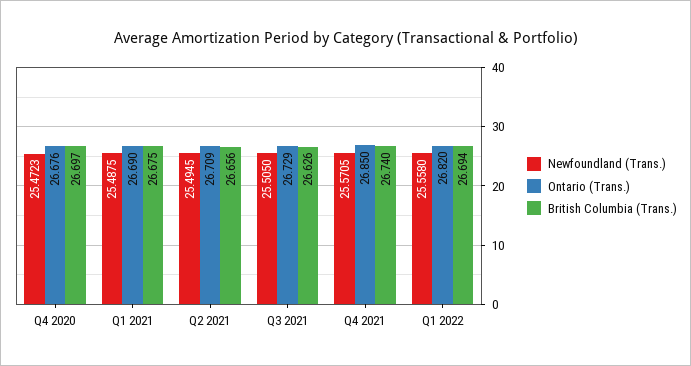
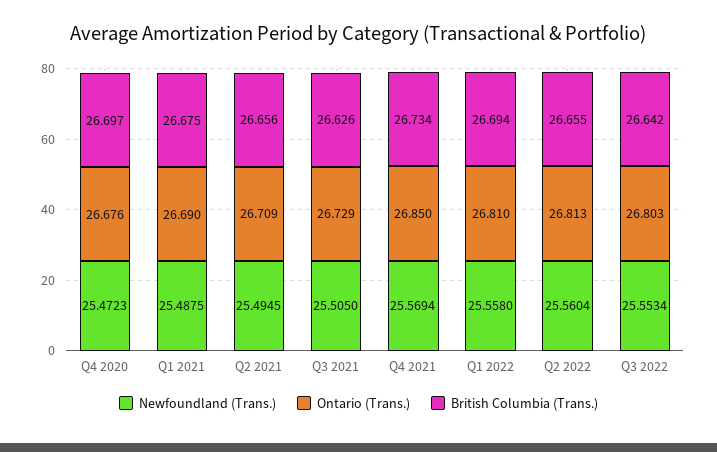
Newfoundland (Trans.), Q4 2021: 25.5705 -> 25.5694
British Columbia (Trans.), Q4 2021: 26.74 -> 26.734
Ontario (Trans.), Q1 2022: 26.82 -> 26.81
Newfoundland (Trans.), Q2 2022: none -> 25.5604
Ontario (Trans.), Q2 2022: none -> 26.813
British Columbia (Trans.), Q2 2022: none -> 26.655
Newfoundland (Trans.), Q3 2022: none -> 25.5534
Ontario (Trans.), Q3 2022: none -> 26.803
British Columbia (Trans.), Q3 2022: none -> 26.642

